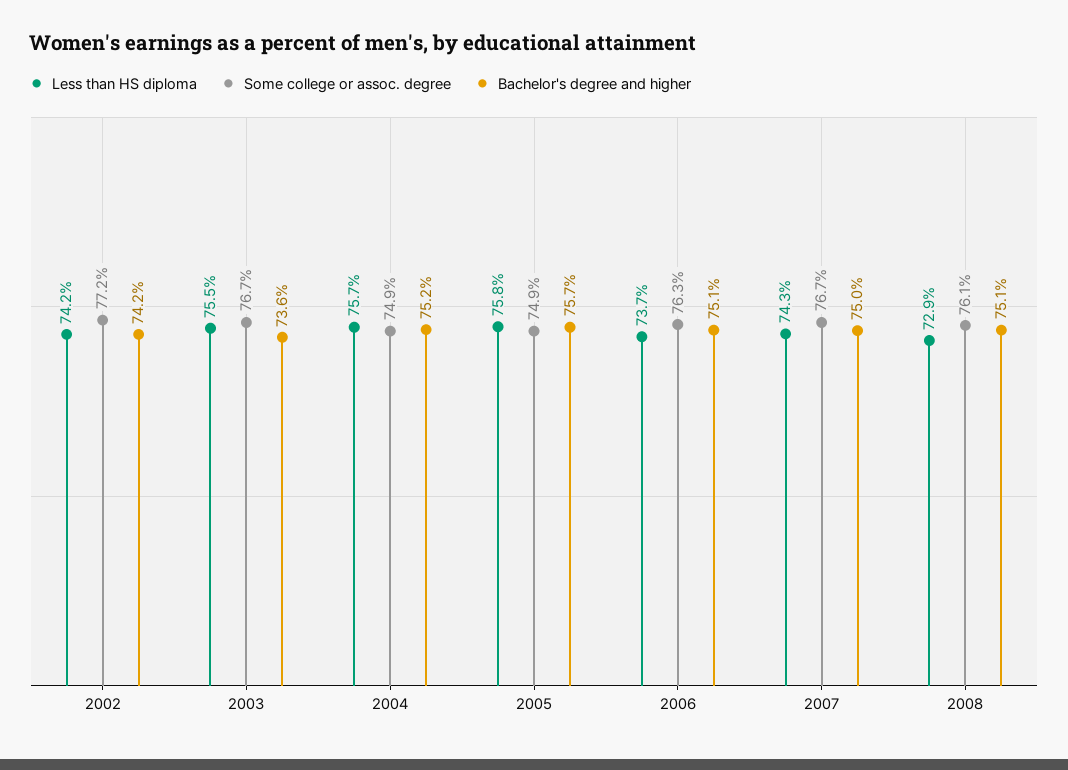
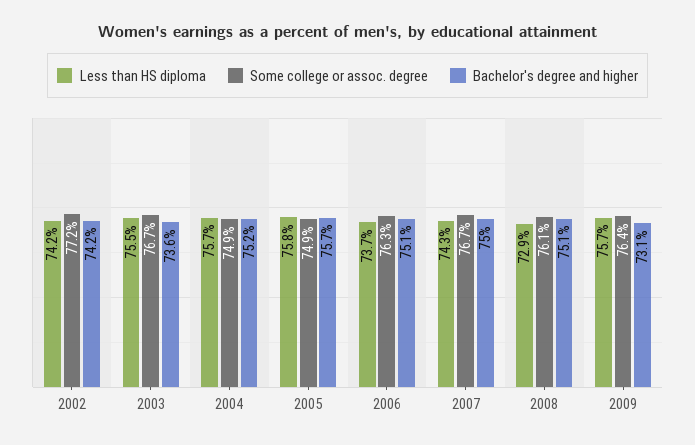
Less than HS diploma, 2009: none -> 75.7
Some college or assoc. degree, 2009: none -> 76.4
Bachelor's degree and higher, 2009: none -> 73.1

